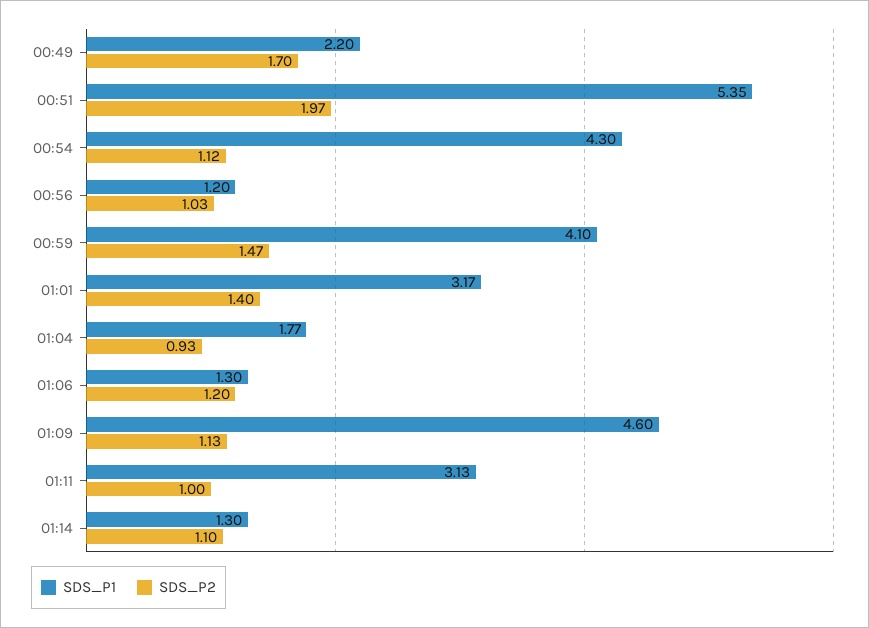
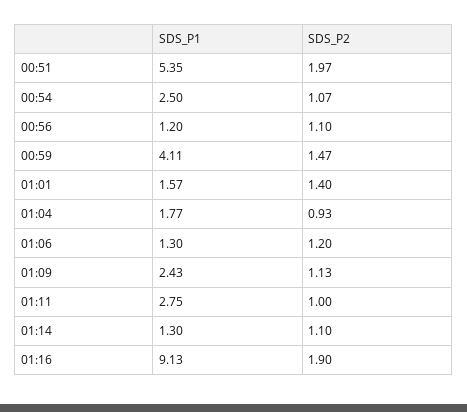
SDS_P1, 00:49: 2.2 -> none
SDS_P2, 00:49: 1.7 -> none
SDS_P1, 00:54: 4.3 -> 2.5
SDS_P2, 00:54: 1.12 -> 1.07
SDS_P2, 00:56: 1.03 -> 1.1
SDS_P1, 00:59: 4.1 -> 4.11
SDS_P1, 01:01: 3.17 -> 1.57
SDS_P1, 01:09: 4.6 -> 2.43
SDS_P1, 01:11: 3.13 -> 2.75
SDS_P1, 01:16: none -> 9.13
SDS_P2, 01:16: none -> 1.9

